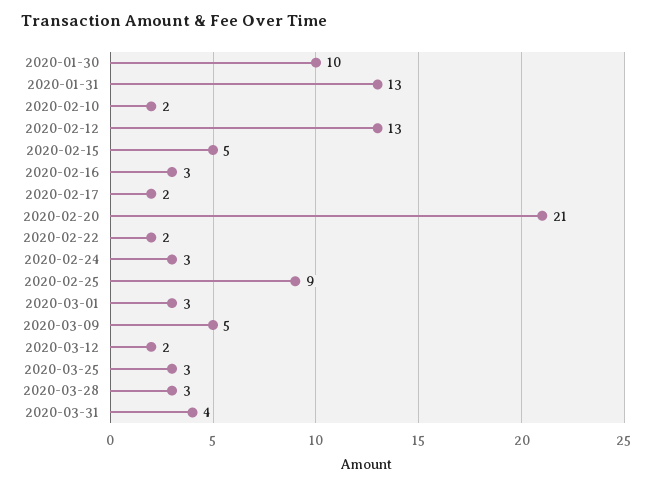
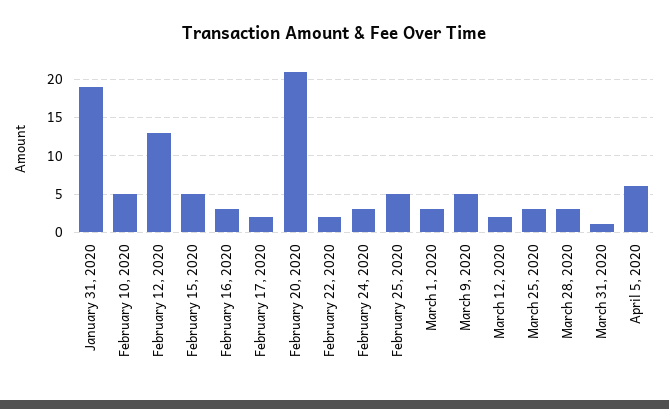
2020-01-30: 10 -> none
2020-01-31: 13 -> 19
2020-02-10: 2 -> 5
2020-02-25: 9 -> 5
2020-03-31: 4 -> 1
April 5, 2020: none -> 6

